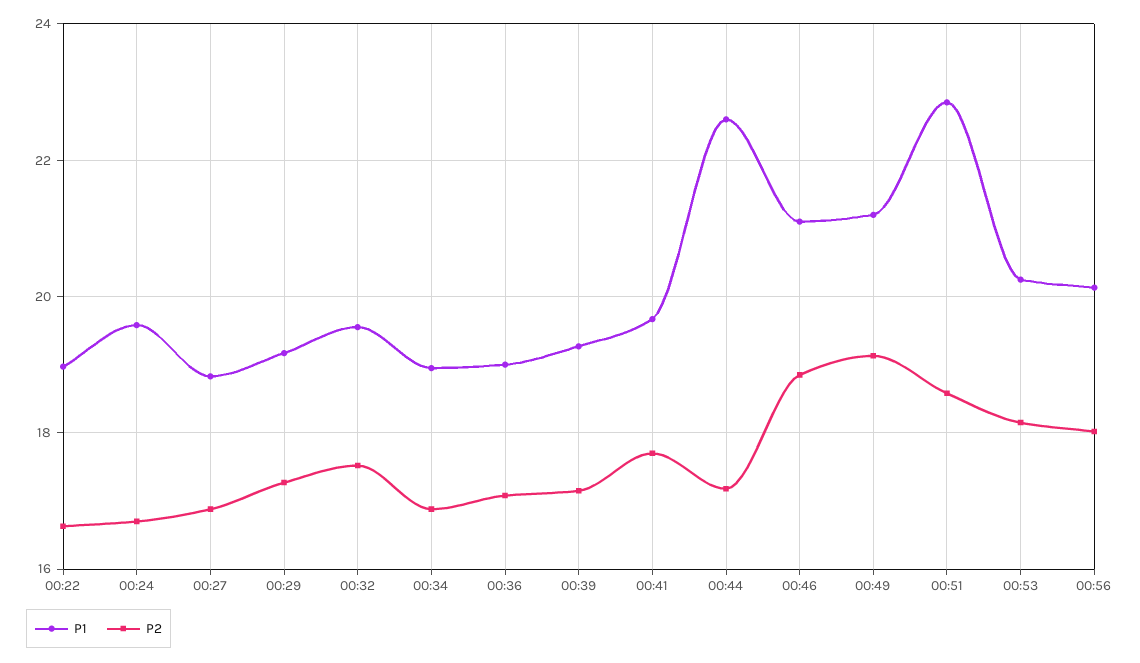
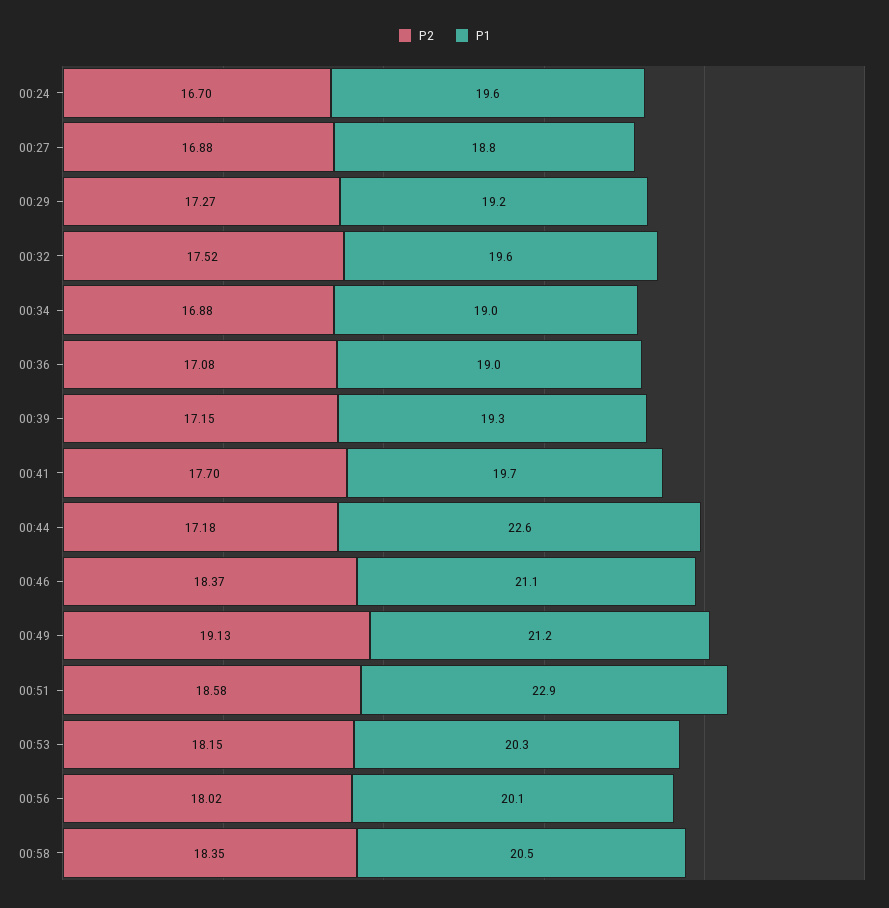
P1, 00:22: 19 -> none
P2, 00:22: 16.6 -> none
P2, 00:46: 18.8 -> 18.37
P2, 00:58: none -> 18.35
P1, 00:58: none -> 20.5

